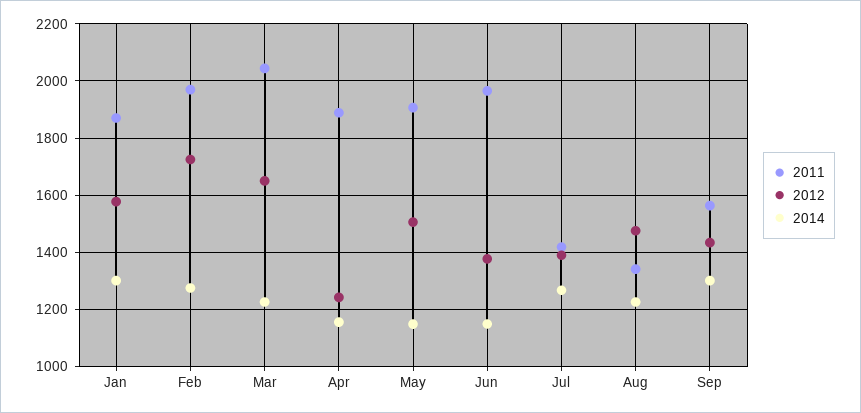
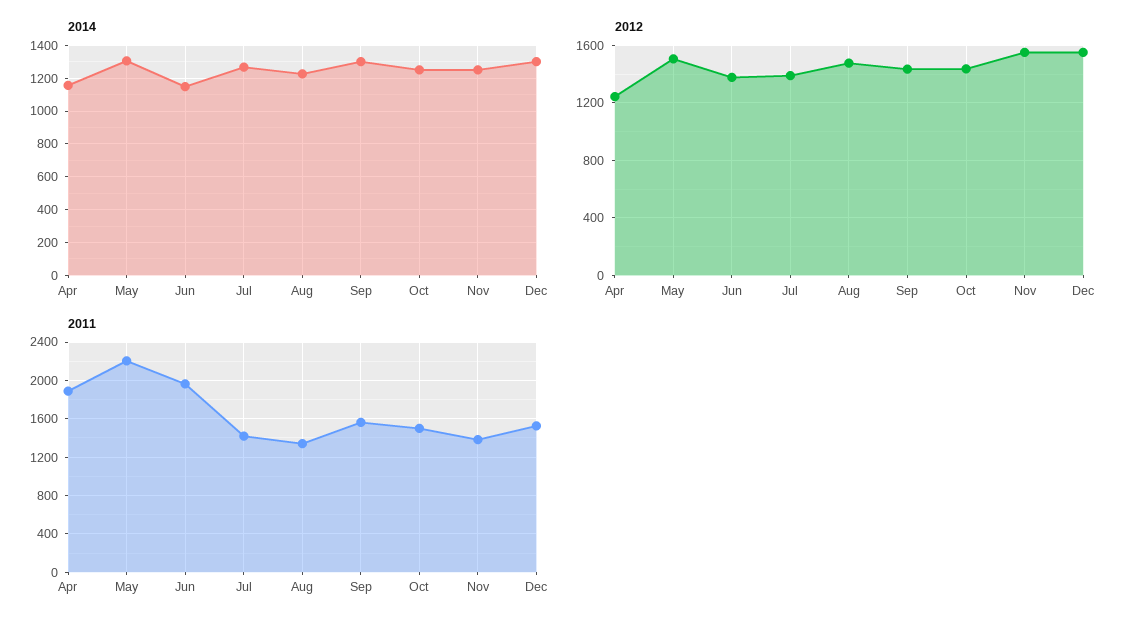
2011, Jan: 1875 -> none
2012, Jan: 1575 -> none
2014, Jan: 1300 -> none
2011, Feb: 1975 -> none
2012, Feb: 1725 -> none
2014, Feb: 1275 -> none
2011, Mar: 2050 -> none
2012, Mar: 1650 -> none
2014, Mar: 1225 -> none
2011, May: 1900 -> 2200
2014, May: 1150 -> 1300
2014, Oct: none -> 1250
2014, Nov: none -> 1250
2014, Dec: none -> 1300
2012, Oct: none -> 1450
2012, Nov: none -> 1550
2012, Dec: none -> 1550
2011, Oct: none -> 1500
2011, Nov: none -> 1400
2011, Dec: none -> 1500

